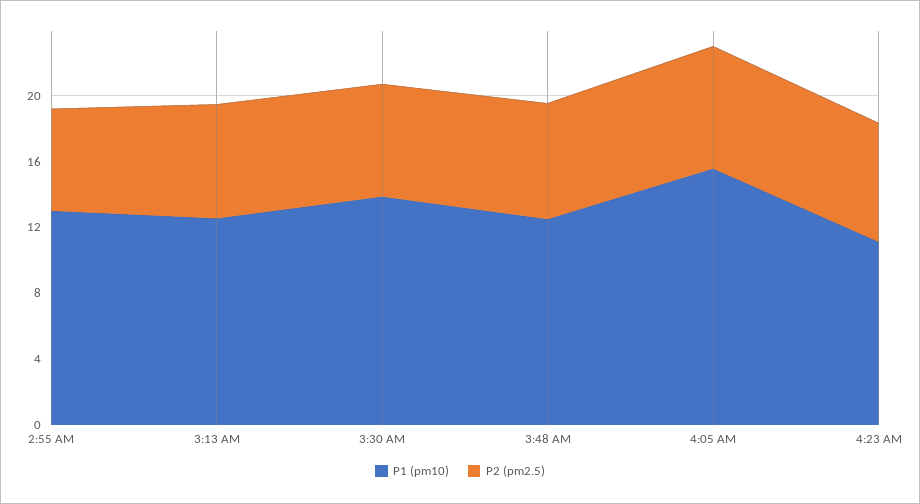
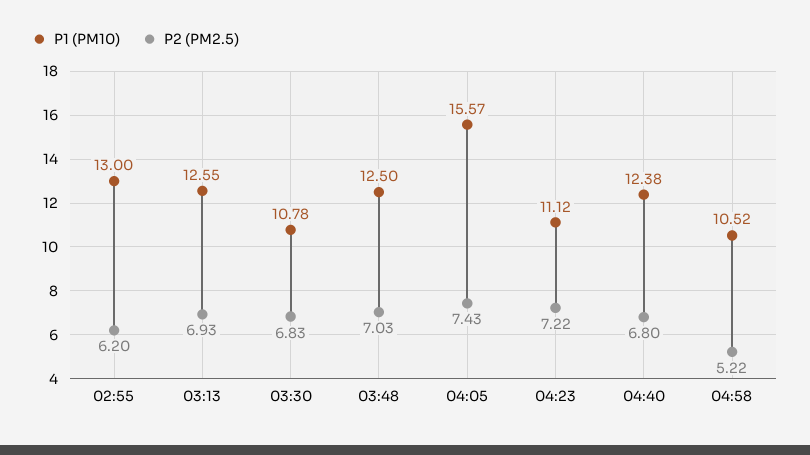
P1 (pm10), 3:30 AM: 14 -> 10.78
P1 (pm10), 04:40: none -> 12.38
P2 (pm2.5), 04:40: none -> 6.8
P1 (pm10), 04:58: none -> 10.52
P2 (pm2.5), 04:58: none -> 5.22

